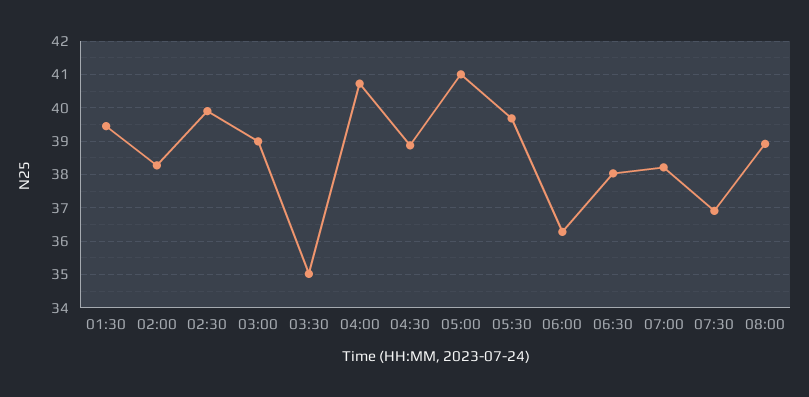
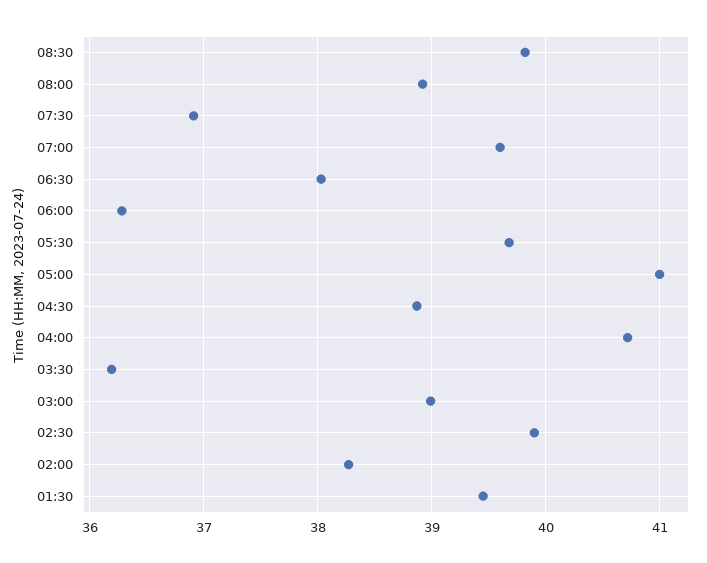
03:30: 35 -> 36.2
07:00: 38.2 -> 39.6
08:30: none -> 39.8

